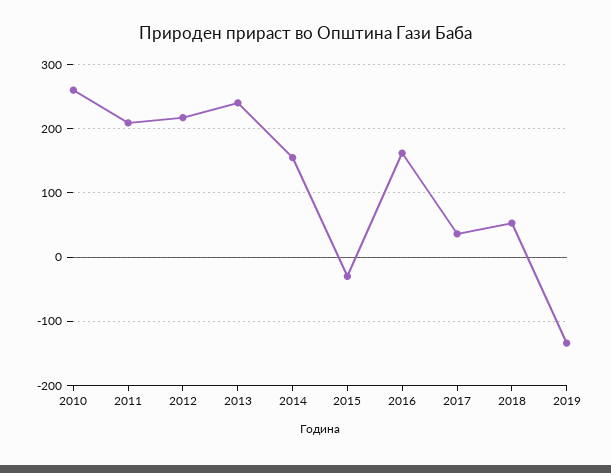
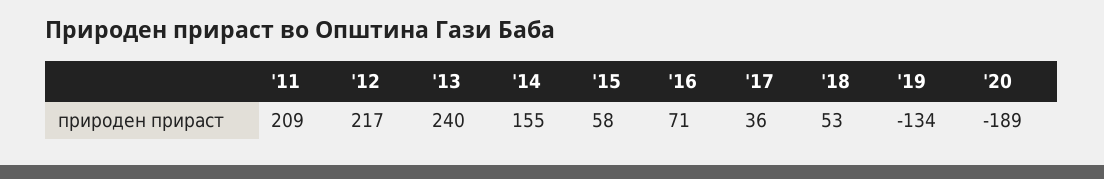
2010: 260 -> none
2015: -30 -> 58
2016: 160 -> 71
'20: none -> -189

